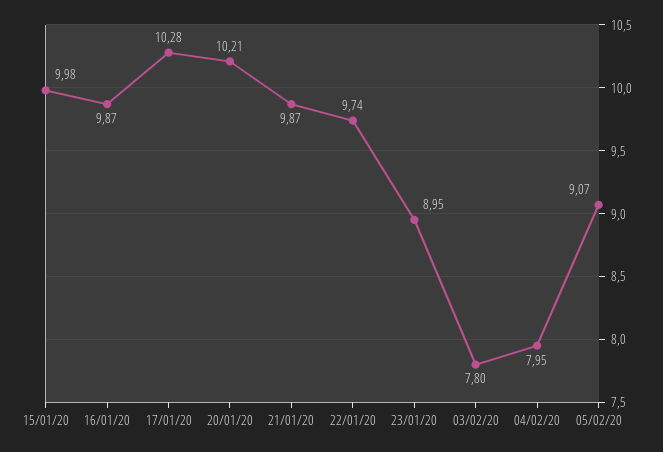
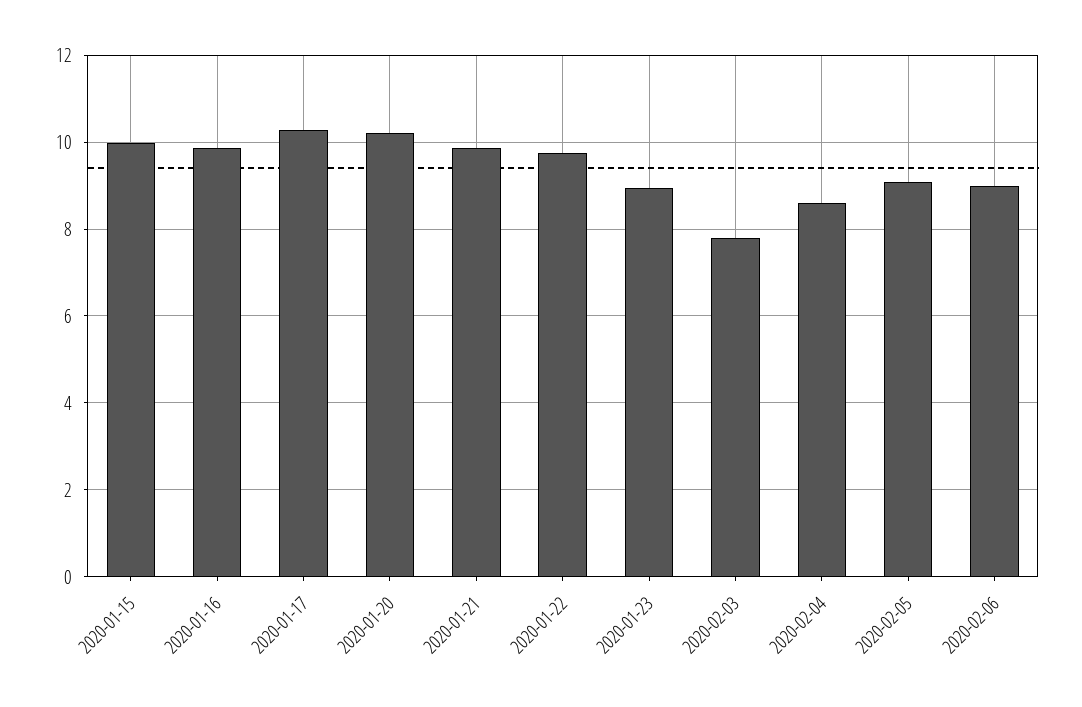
04/02/20: 7.95 -> 8.6
2020-02-06: none -> 9

